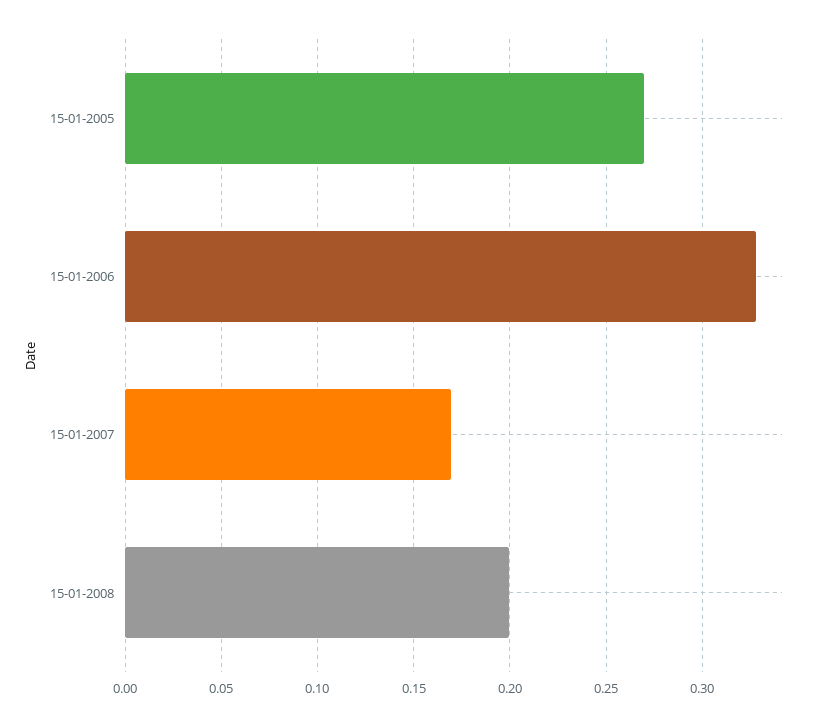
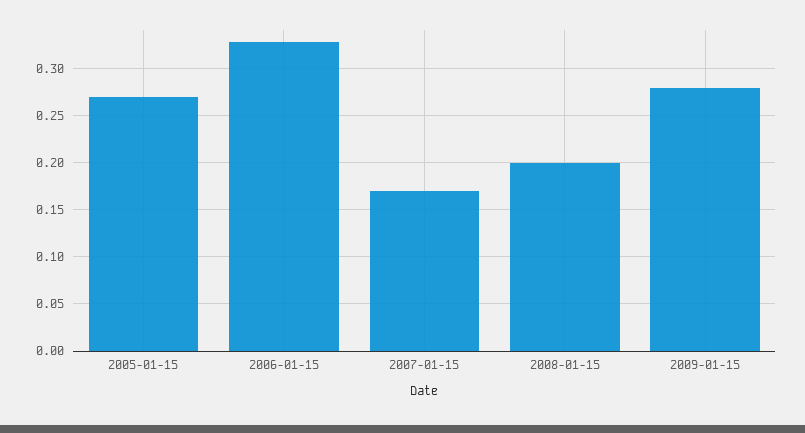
2009-01-15: none -> 0.28

